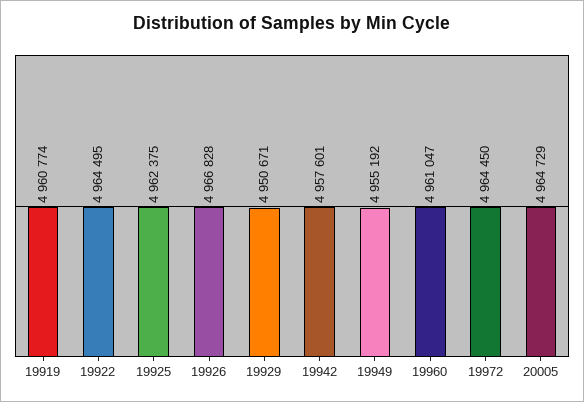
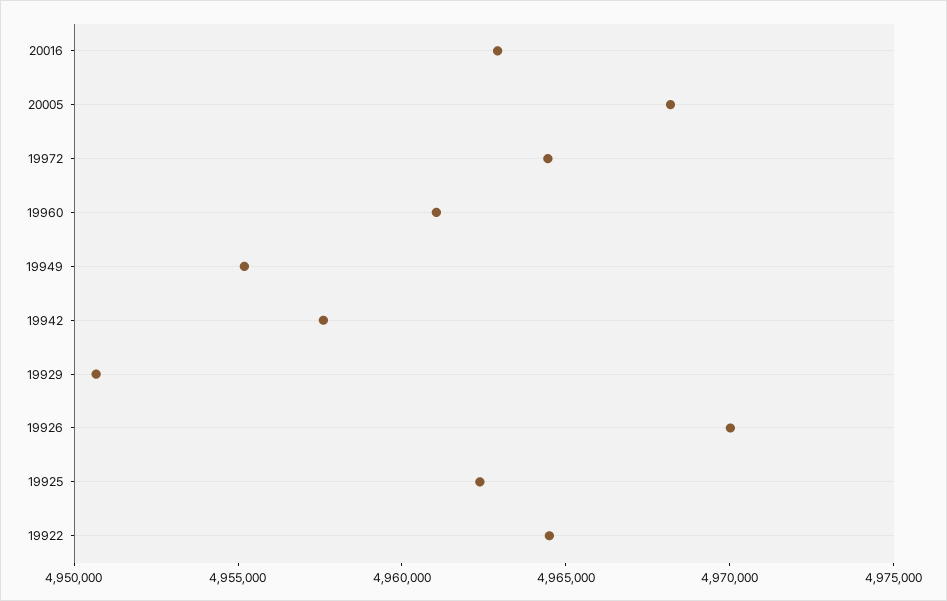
19919: 4960774 -> none
19926: 4966828 -> 4970000
20005: 4964729 -> 4968000
20016: none -> 4963000

